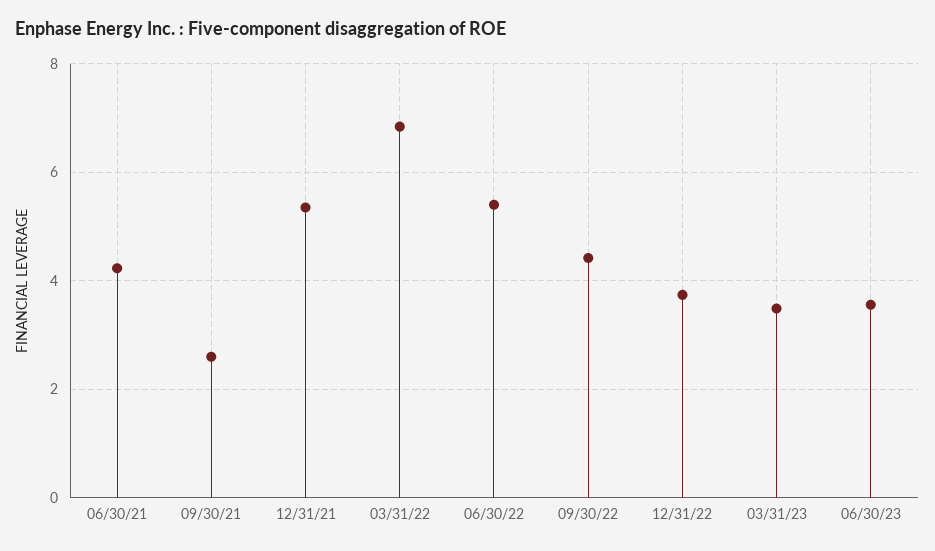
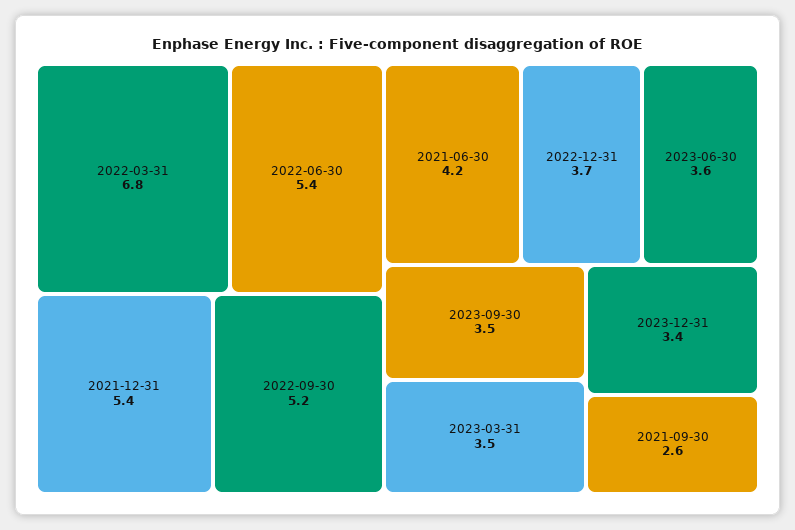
09/30/22: 4.4 -> 5.2
2023-09-30: none -> 3.5
2023-12-31: none -> 3.4

